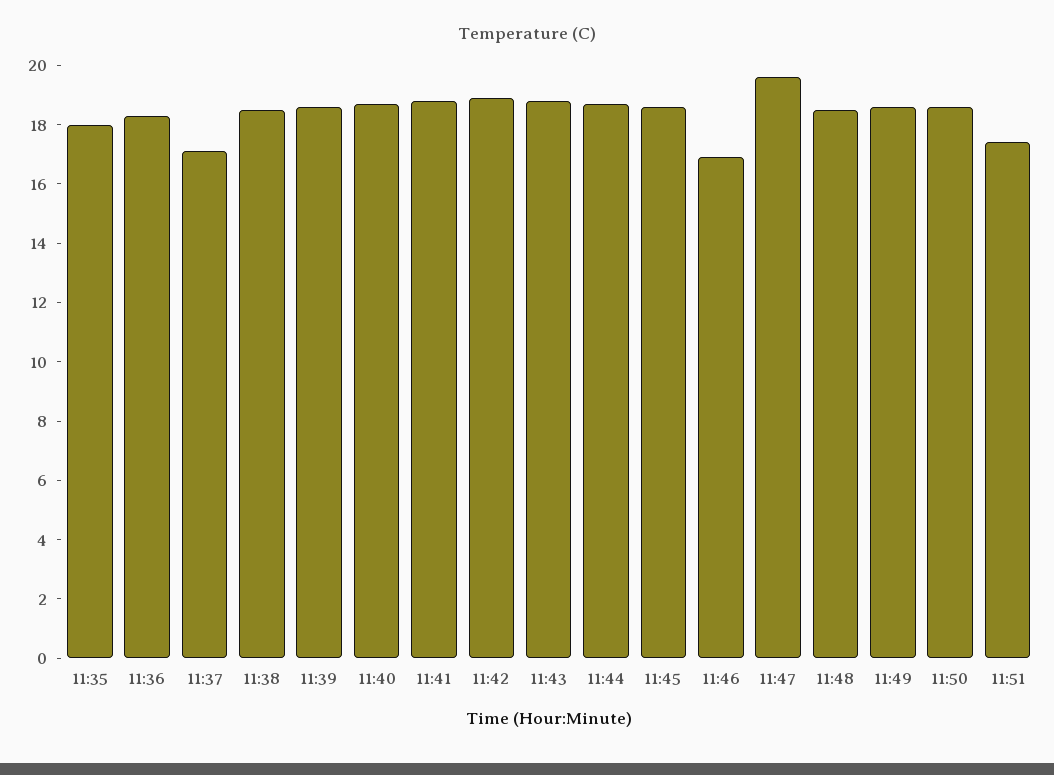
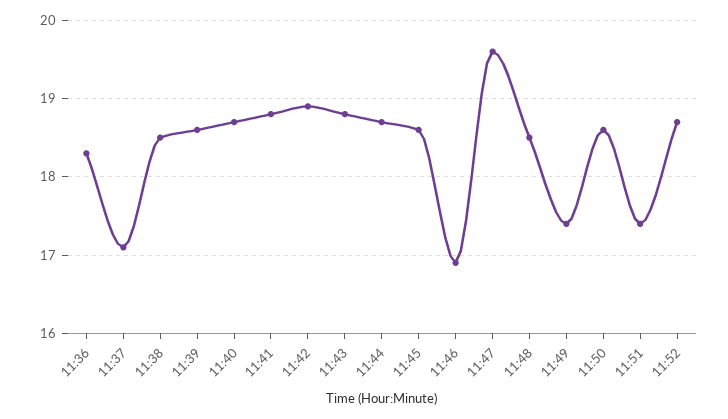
11:35: 18 -> none
11:49: 18.5 -> 17.4
11:52: none -> 18.7

